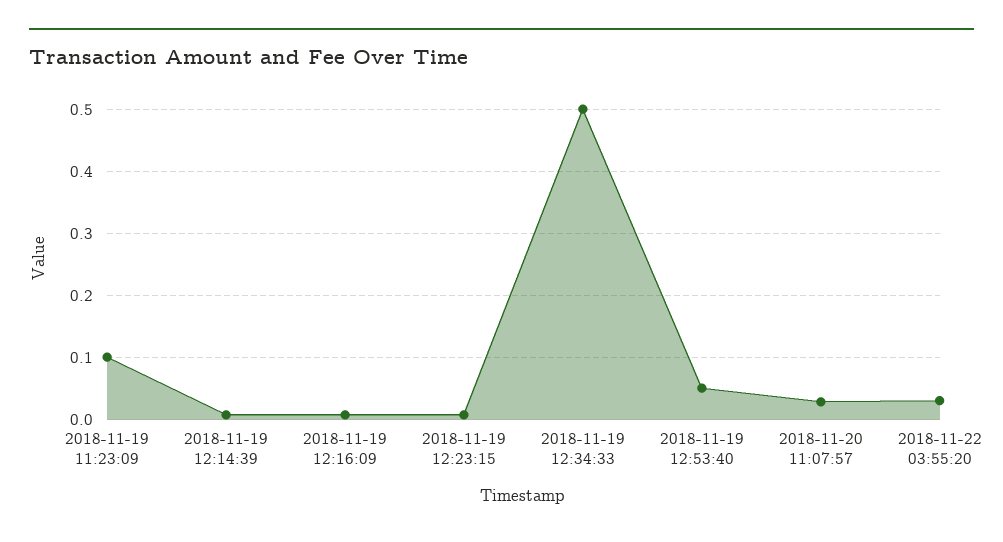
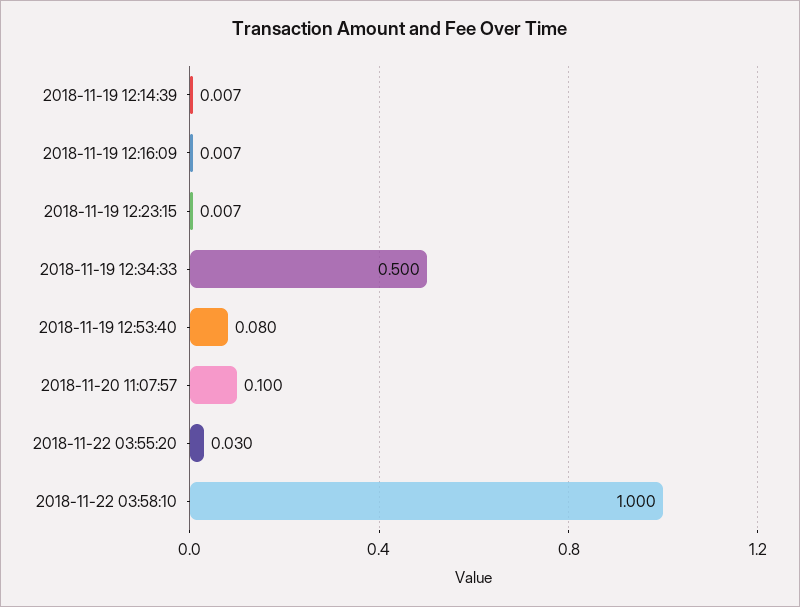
2018-11-19 11:23:09: 0.1 -> none
2018-11-19 12:53:40: 0.05 -> 0.08
2018-11-20 11:07:57: 0.03 -> 0.1
2018-11-22 03:58:10: none -> 1

